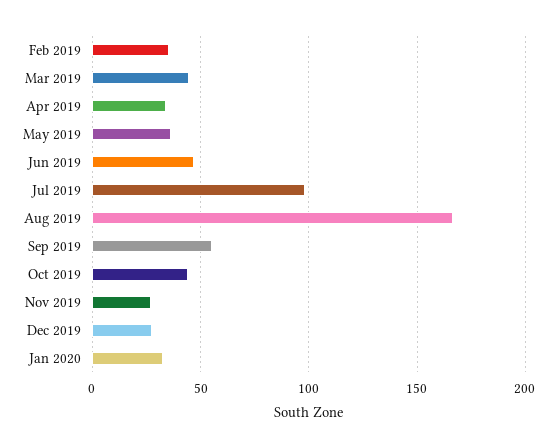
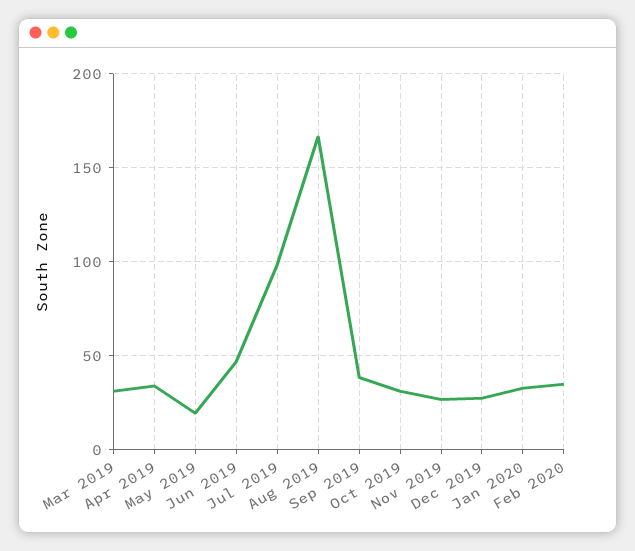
Feb 2019: 35 -> none
Mar 2019: 45 -> 30
May 2019: 35 -> 20
Sep 2019: 55 -> 40
Oct 2019: 45 -> 30
Feb 2020: none -> 35

